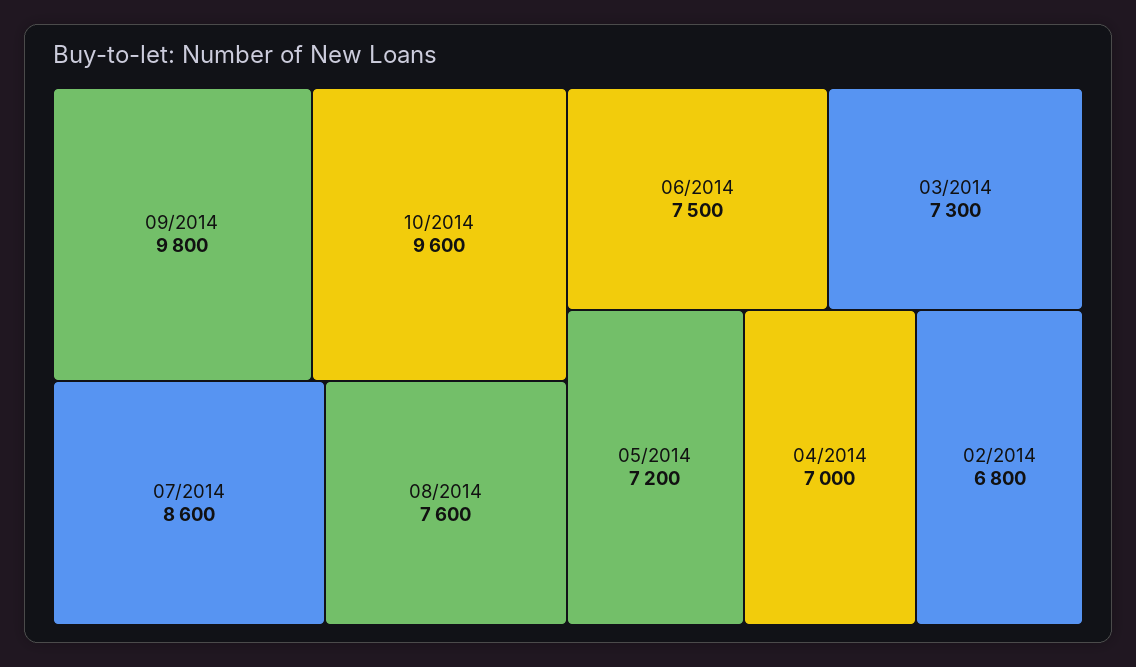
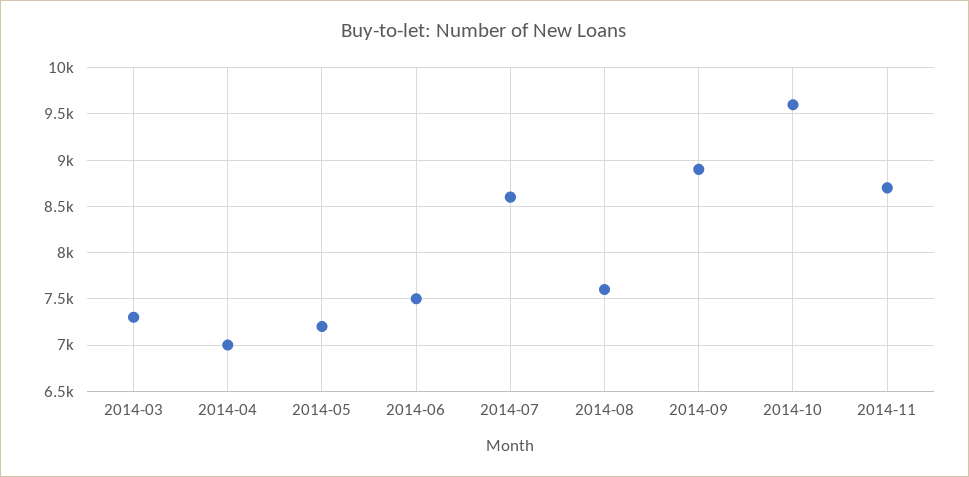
09/2014: 9800 -> 8900
02/2014: 6800 -> none
2014-11: none -> 8700

